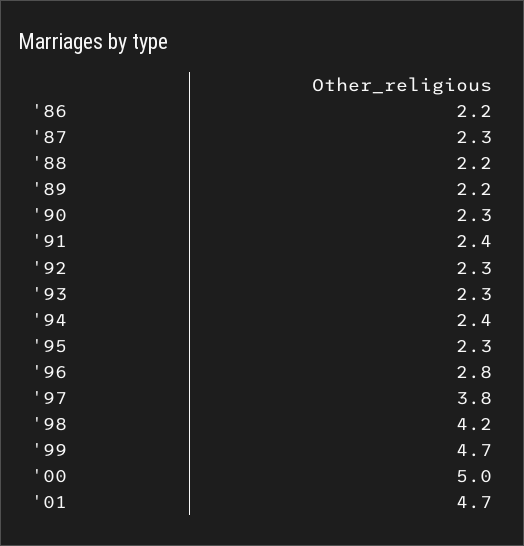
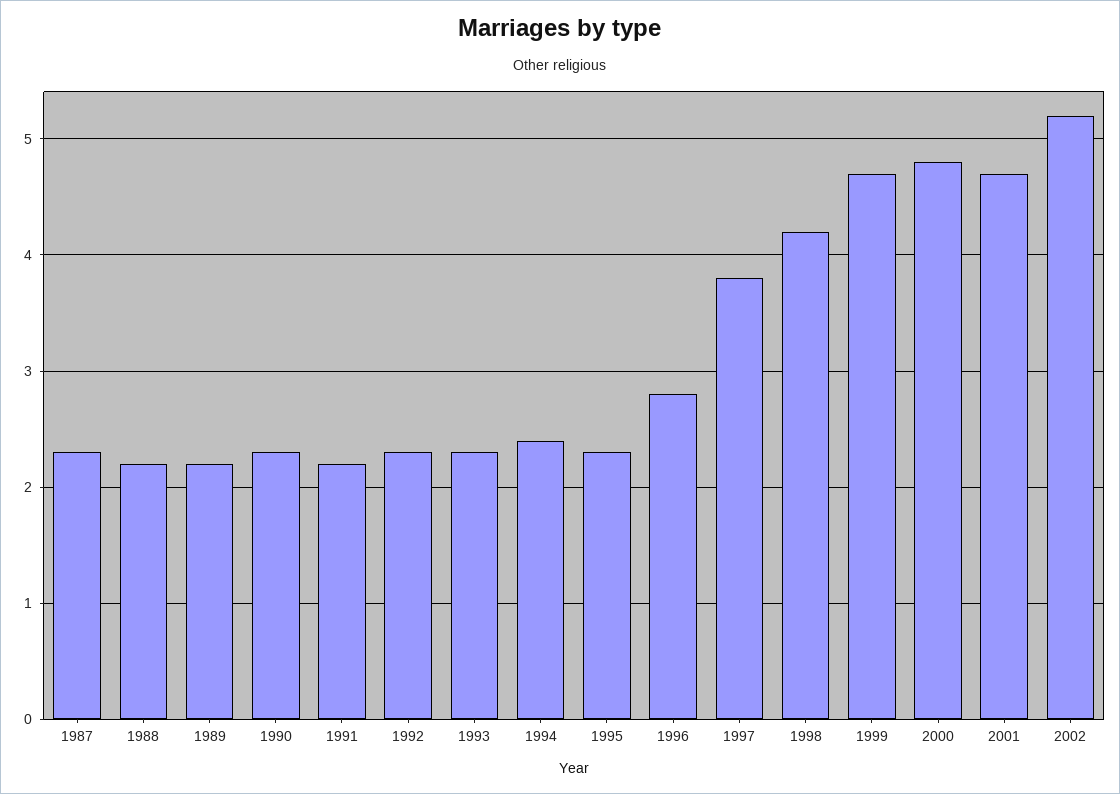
'86: 2.2 -> none
'91: 2.4 -> 2.2
'00: 5 -> 4.8
2002: none -> 5.2

